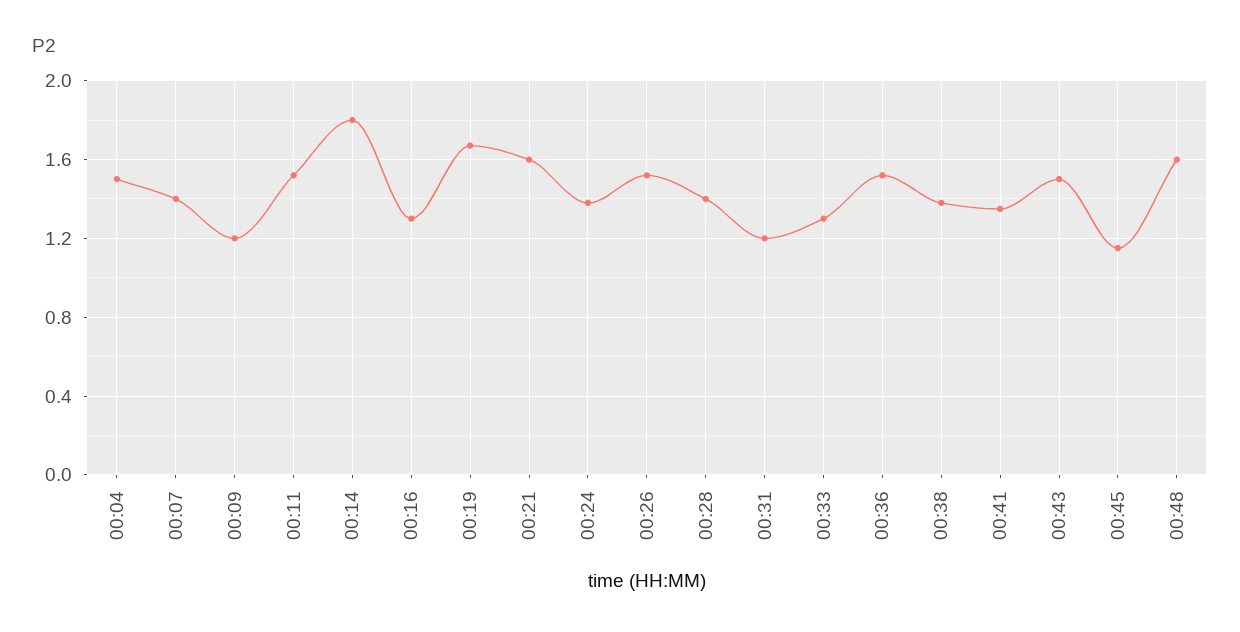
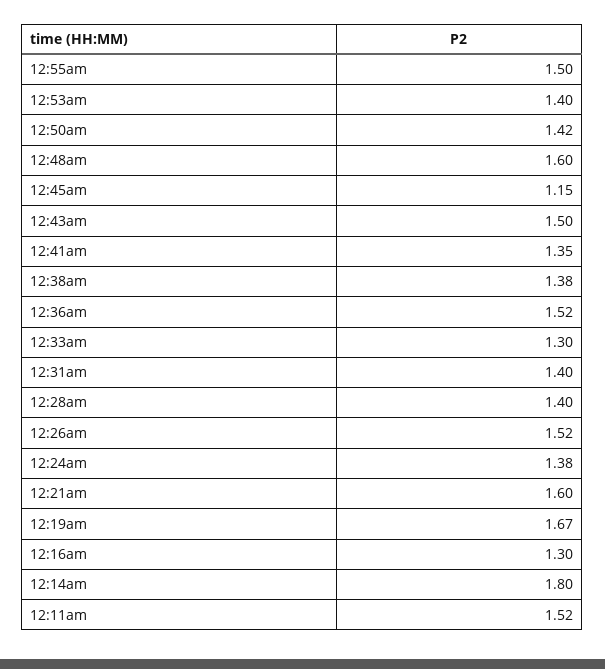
00:04: 1.5 -> none
00:07: 1.4 -> none
00:09: 1.2 -> none
00:31: 1.2 -> 1.4
12:55am: none -> 1.5
12:53am: none -> 1.4
12:50am: none -> 1.42

